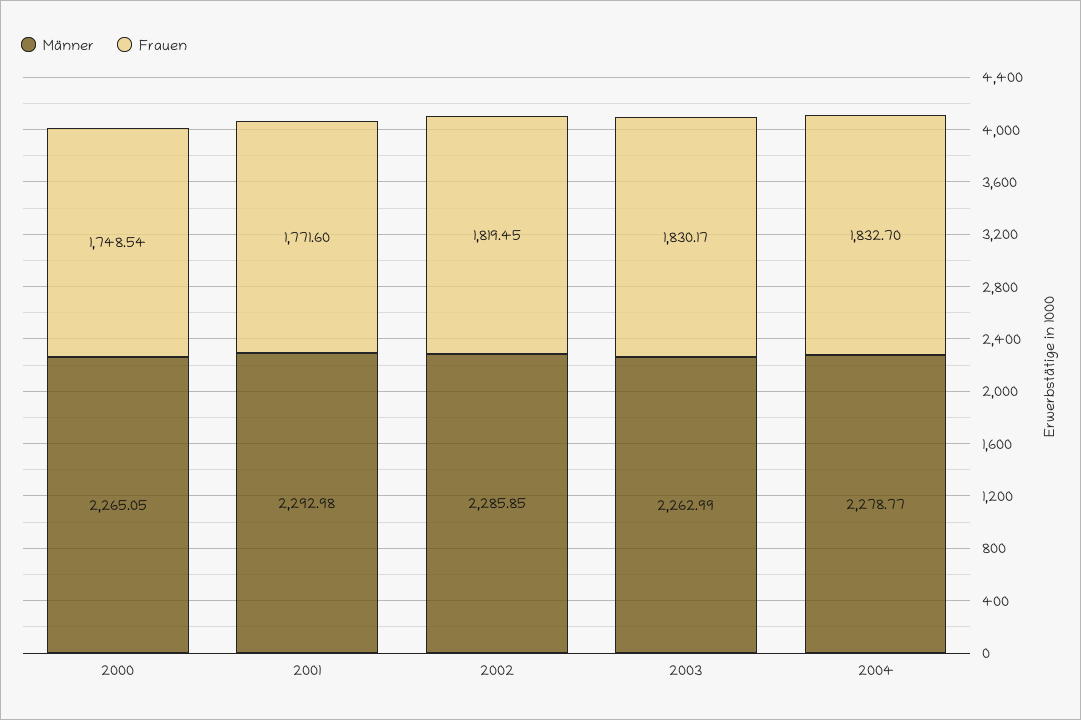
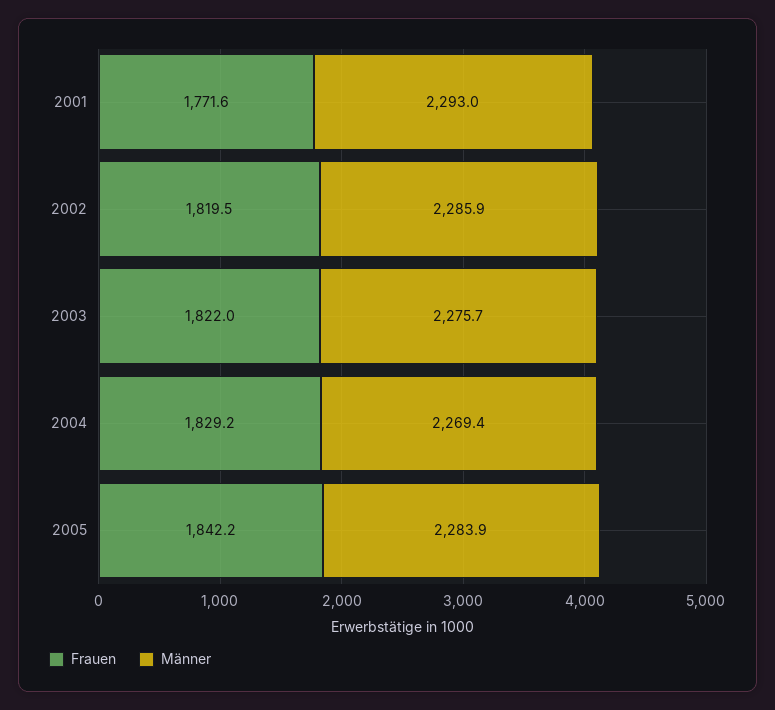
Männer, 2000: 2265.05 -> none
Frauen, 2000: 1748.54 -> none
Männer, 2003: 2262.99 -> 2275.7
Frauen, 2003: 1830.17 -> 1822
Männer, 2004: 2278.77 -> 2269.4
Frauen, 2004: 1832.7 -> 1829.2
Frauen, 2005: none -> 1842.2
Männer, 2005: none -> 2283.9

